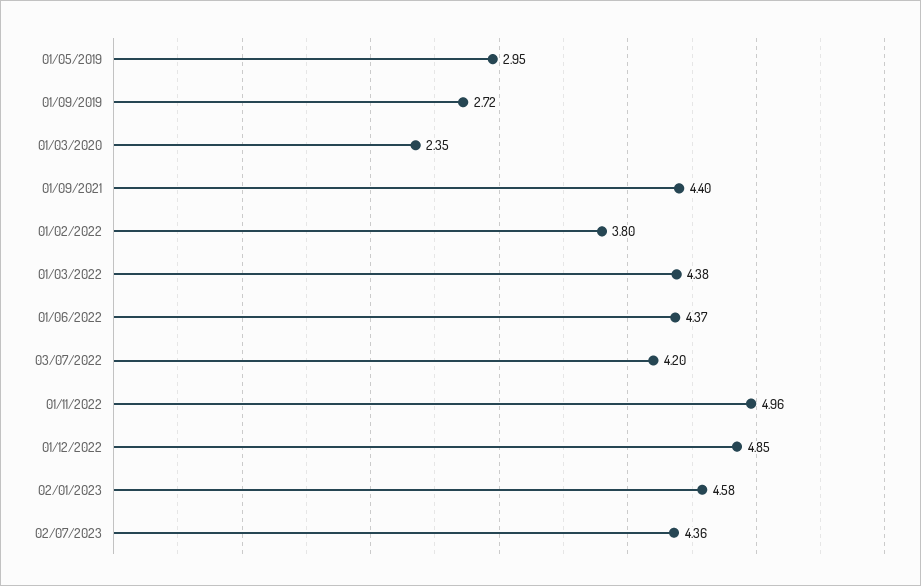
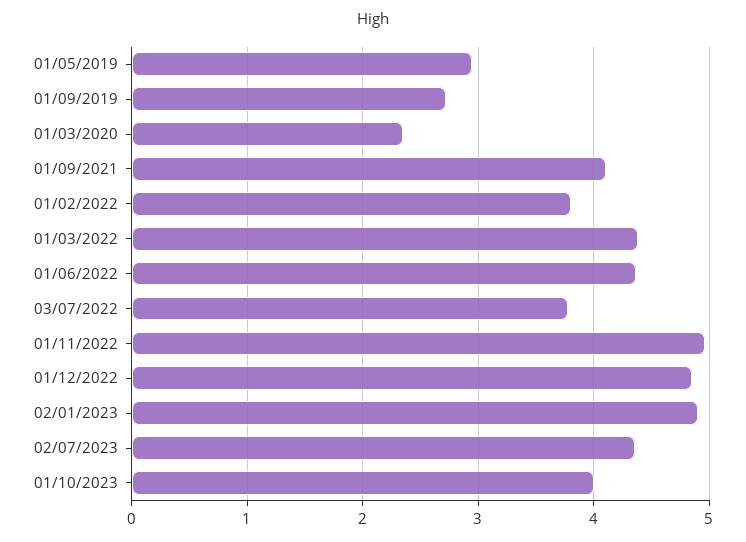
01/09/2021: 4.4 -> 4.1
03/07/2022: 4.2 -> 3.8
02/01/2023: 4.58 -> 4.9
01/10/2023: none -> 4

